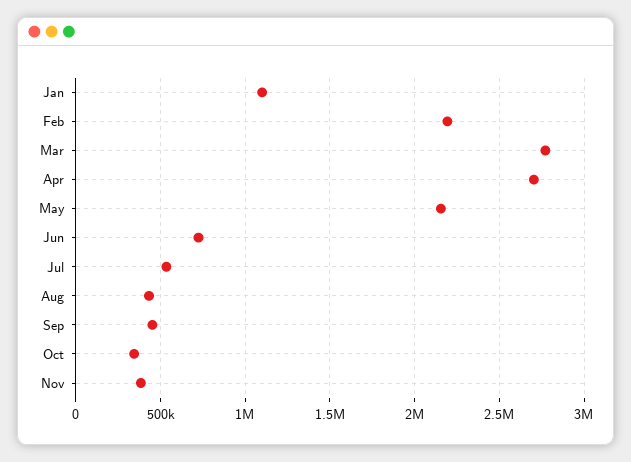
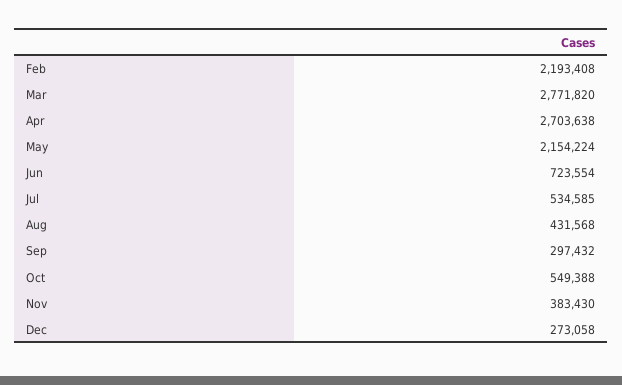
Jan: 1100000 -> none
Sep: 450000 -> 297432
Oct: 350000 -> 549388
Dec: none -> 273058

